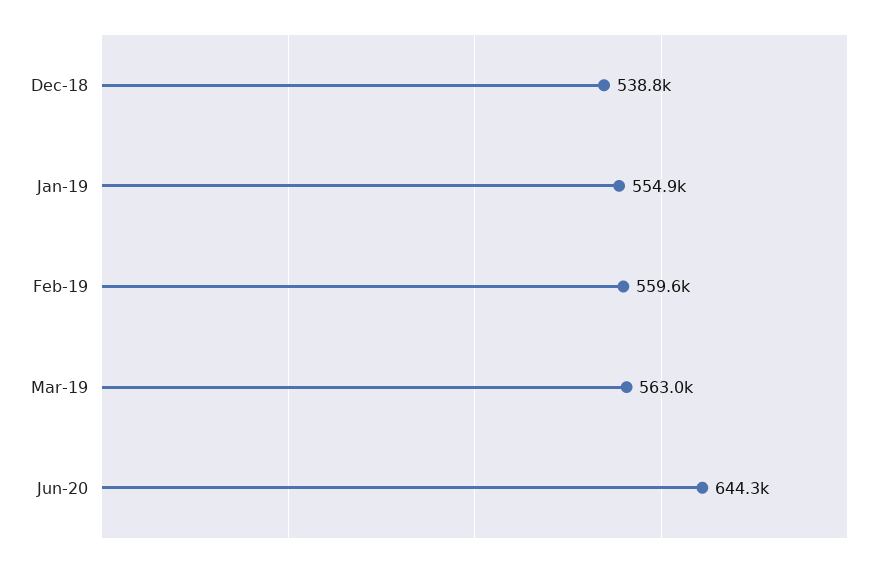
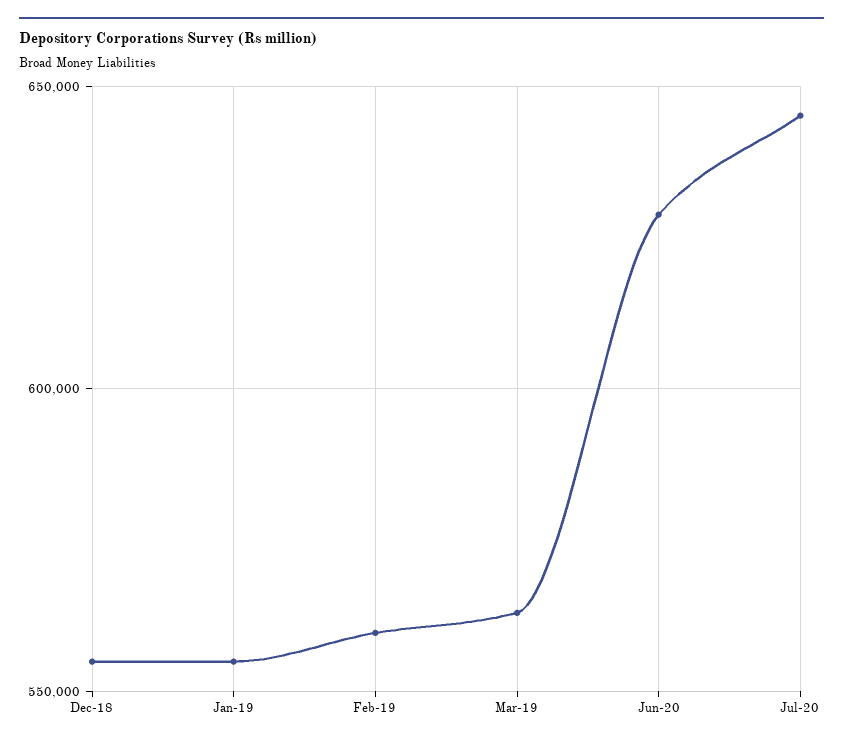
Dec-18: 538800 -> 555000
Jun-20: 644300 -> 630000
Jul-20: none -> 645000

